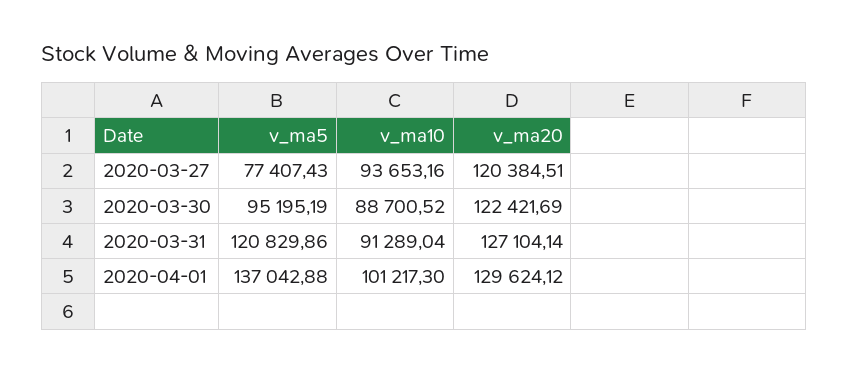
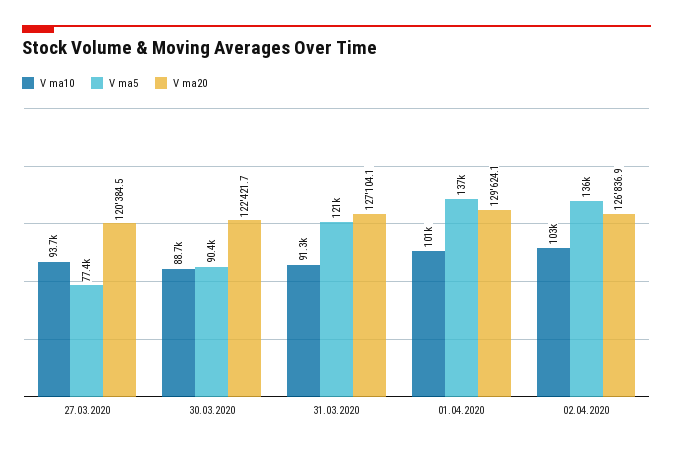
v_ma5, 2020-03-30: 95195.19 -> 90400
v_ma10, 02.04.2020: none -> 103000
v_ma5, 02.04.2020: none -> 136000
v_ma20, 02.04.2020: none -> 126836.9

